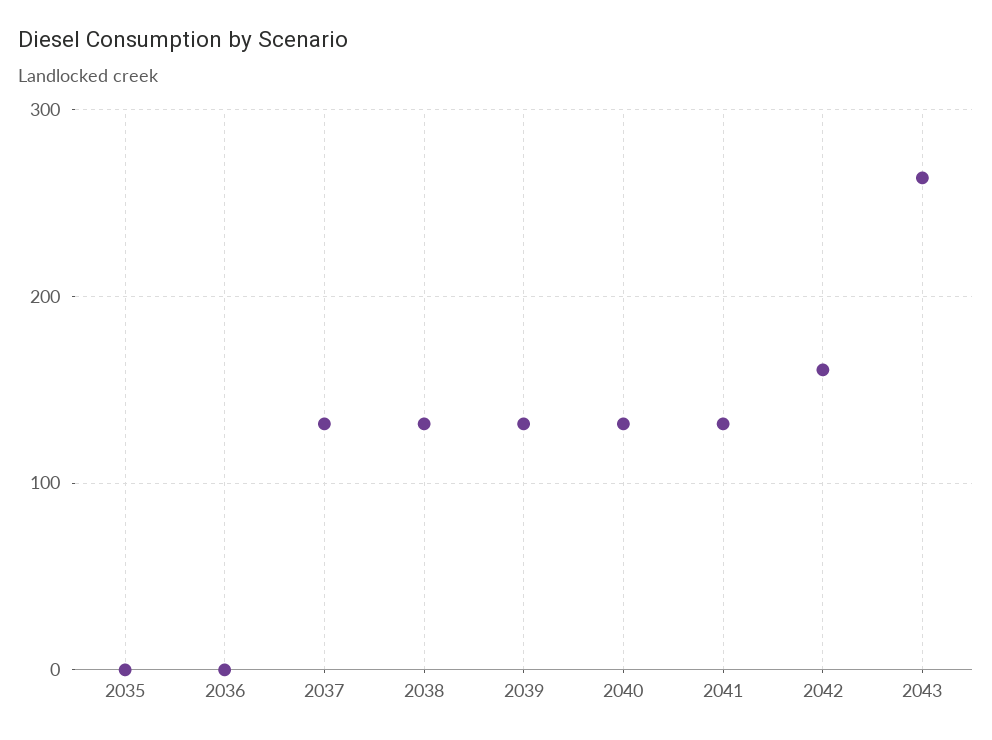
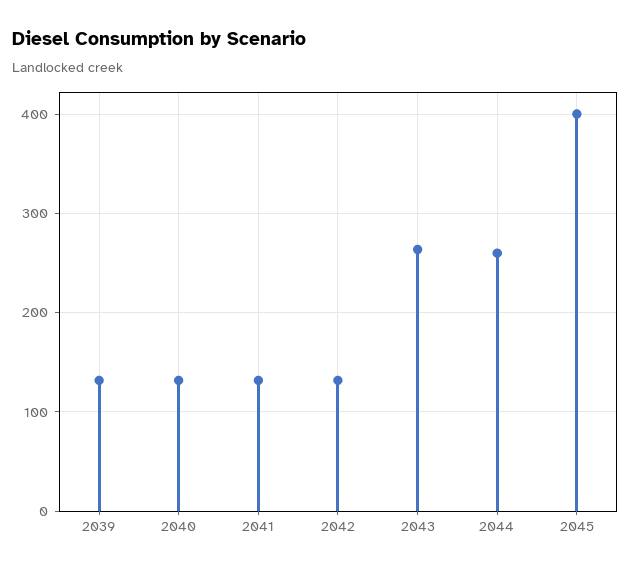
2035: 0 -> none
2036: 0 -> none
2037: 130 -> none
2038: 130 -> none
2042: 160 -> 130
2044: none -> 260
2045: none -> 400

